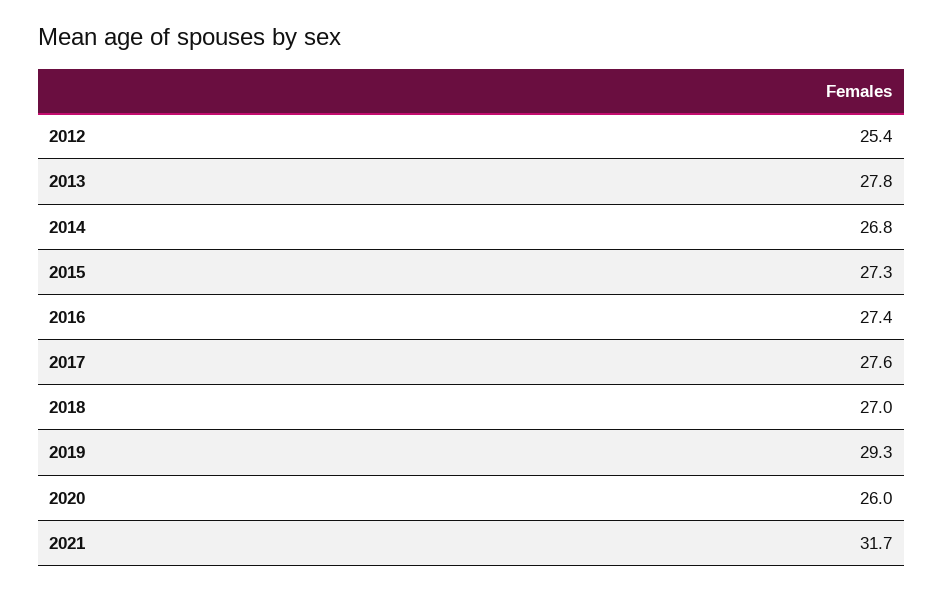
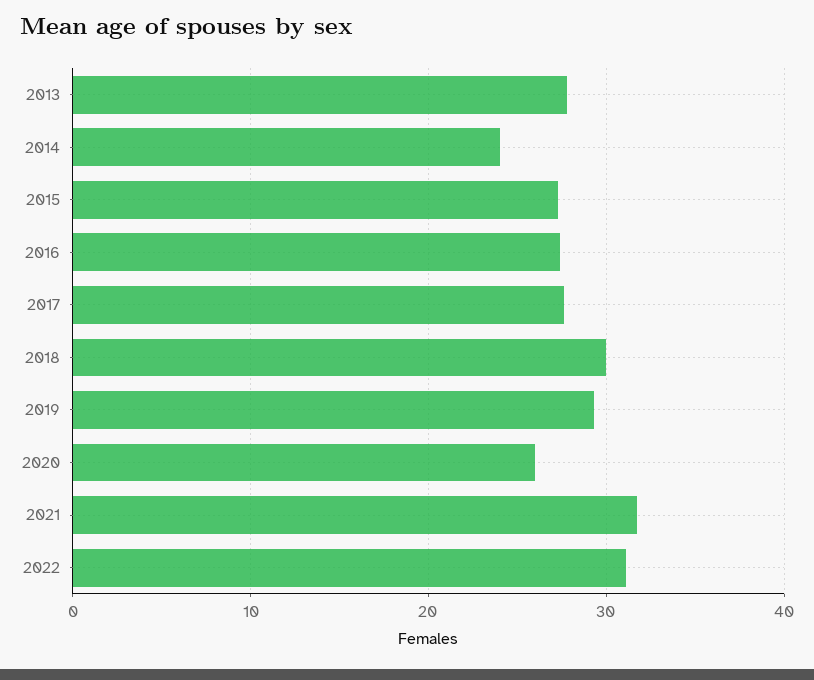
2012: 25.4 -> none
2014: 26.8 -> 24
2018: 27 -> 30
2022: none -> 31

